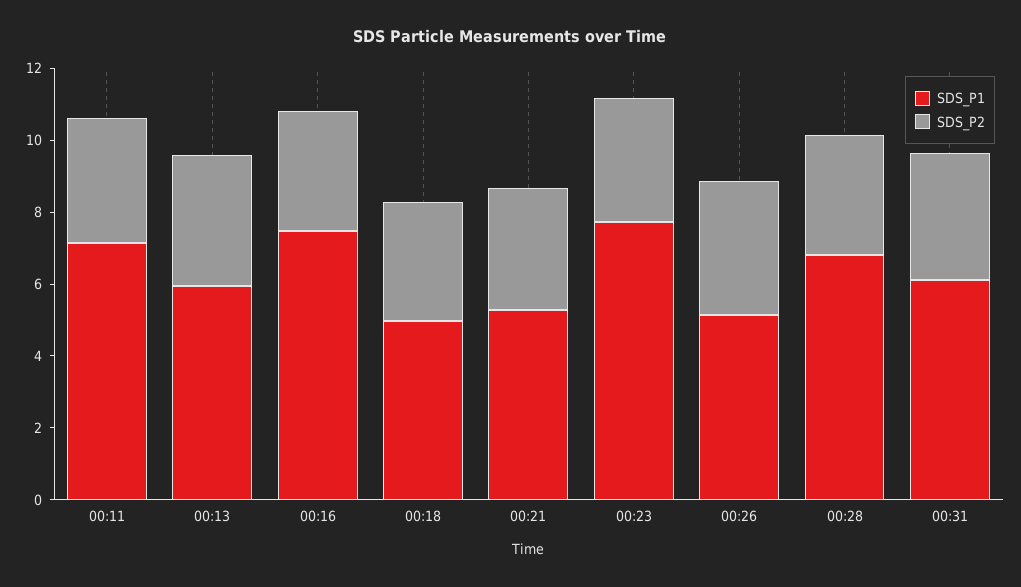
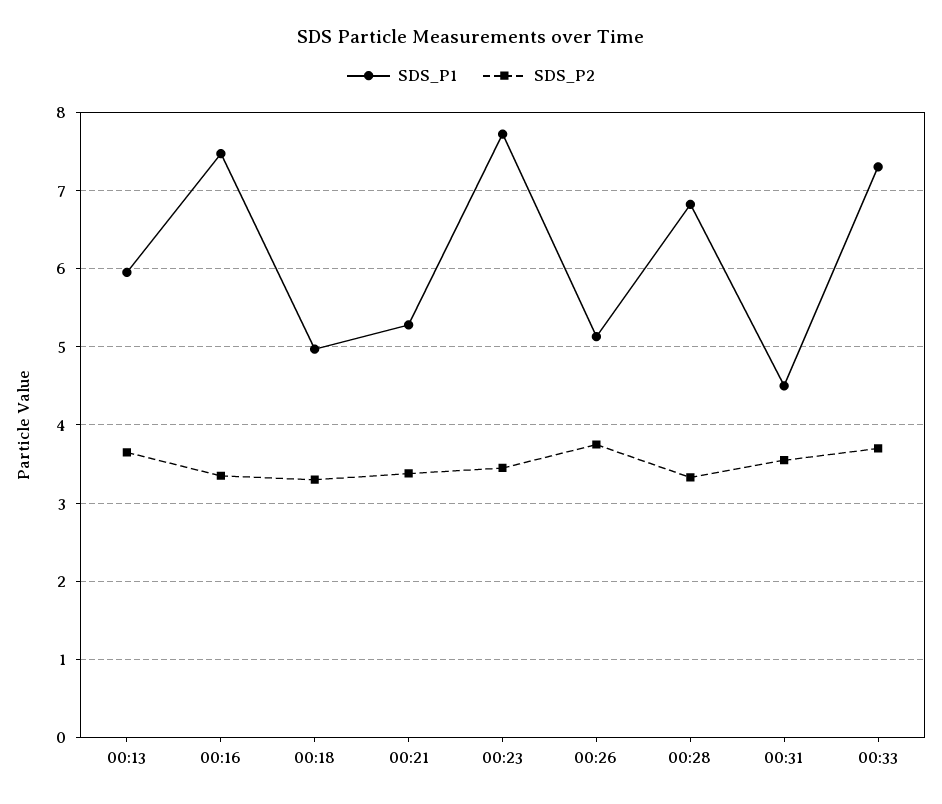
SDS_P1, 00:11: 7 -> none
SDS_P2, 00:11: 3.5 -> none
SDS_P1, 00:31: 6 -> 4.5
SDS_P1, 00:33: none -> 7.3
SDS_P2, 00:33: none -> 3.7

